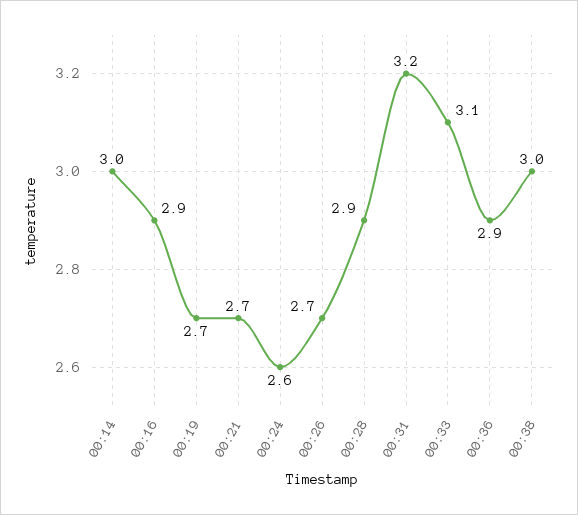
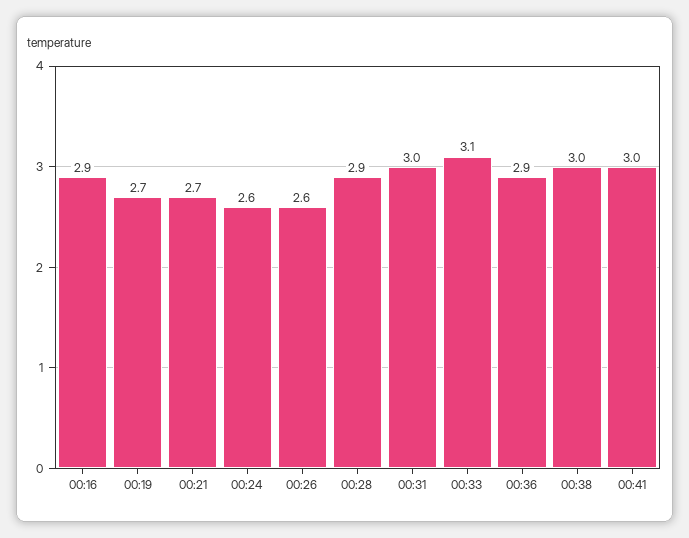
00:14: 3 -> none
00:26: 2.7 -> 2.6
00:31: 3.2 -> 3
00:41: none -> 3

